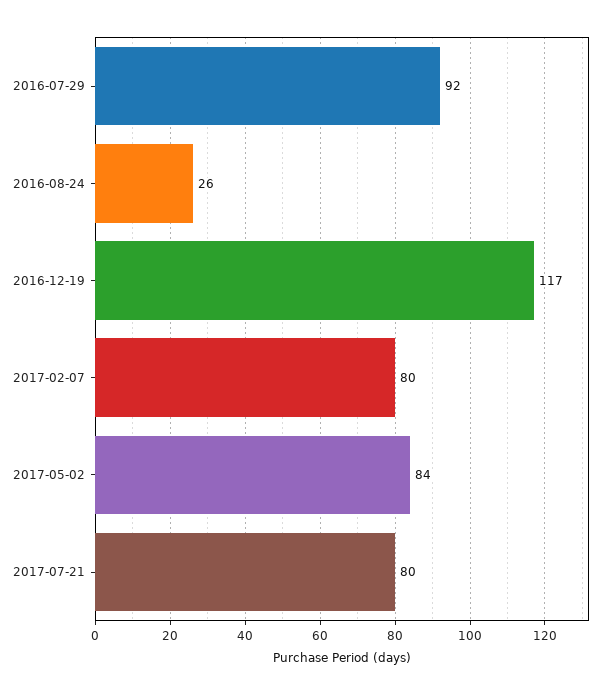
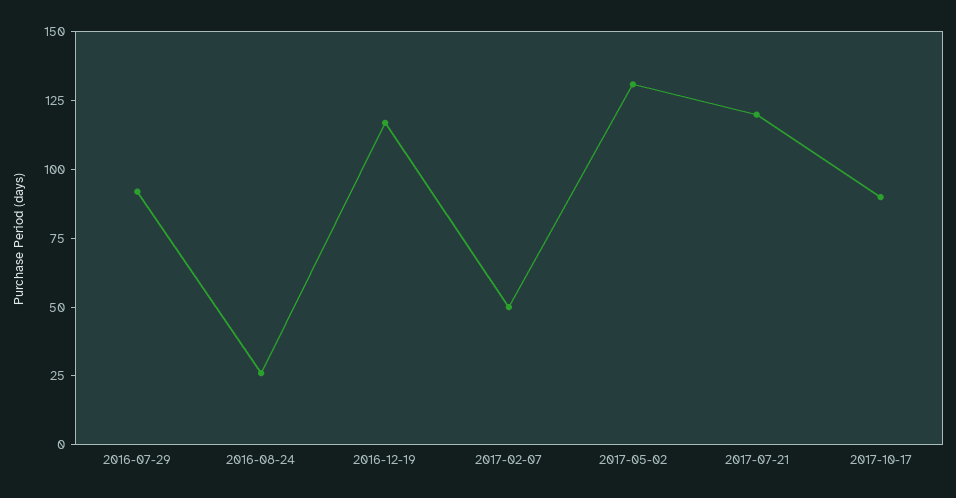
2017-02-07: 80 -> 50
2017-05-02: 84 -> 130
2017-07-21: 80 -> 120
2017-10-17: none -> 90

